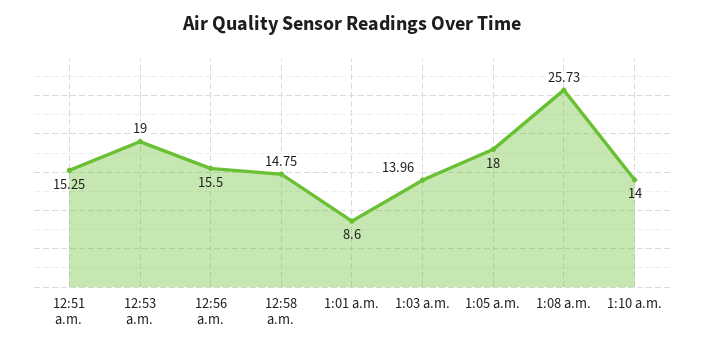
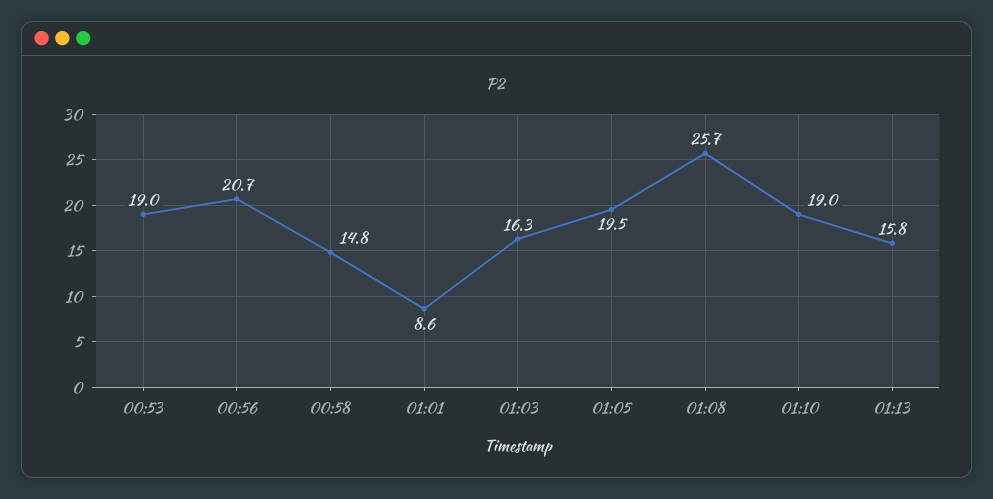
12:51 a.m.: 15.25 -> none
12:56 a.m.: 15.5 -> 20.7
1:03 a.m.: 13.96 -> 16.3
1:05 a.m.: 18 -> 19.5
1:10 a.m.: 14 -> 19
01:13: none -> 15.8

